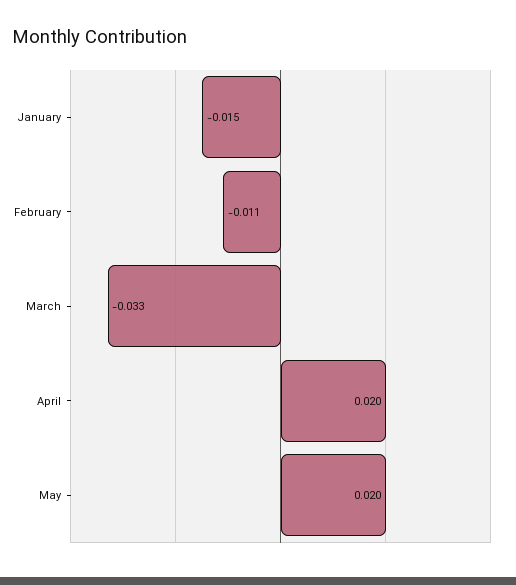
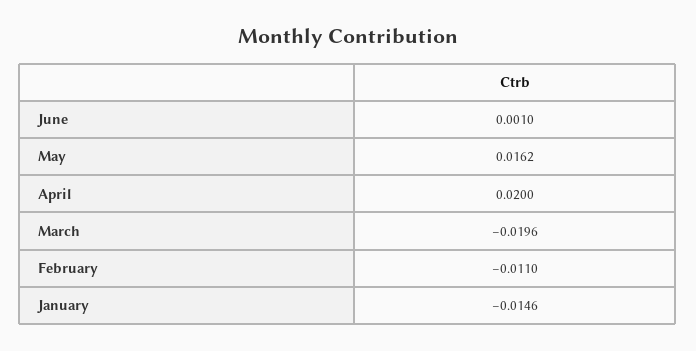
March: -0.033 -> -0.0196
May: 0.02 -> 0.0162
June: none -> 0.001

